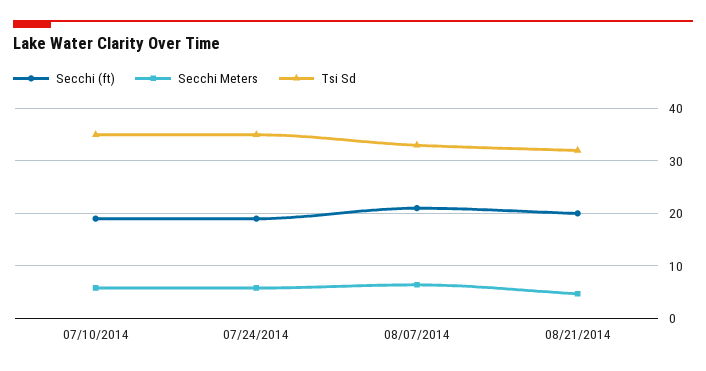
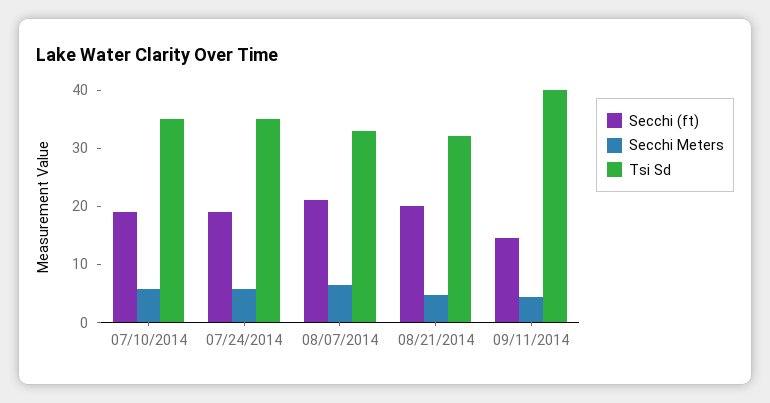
Secchi (ft), 09/11/2014: none -> 14
Secchi Meters, 09/11/2014: none -> 4
Tsi Sd, 09/11/2014: none -> 40

